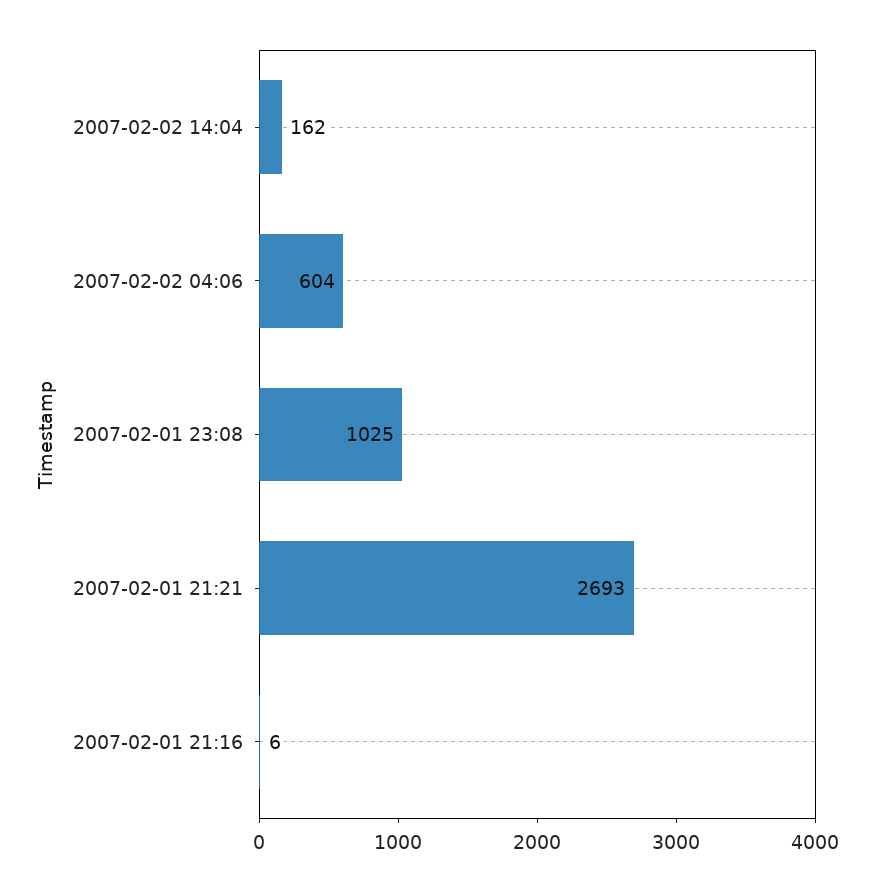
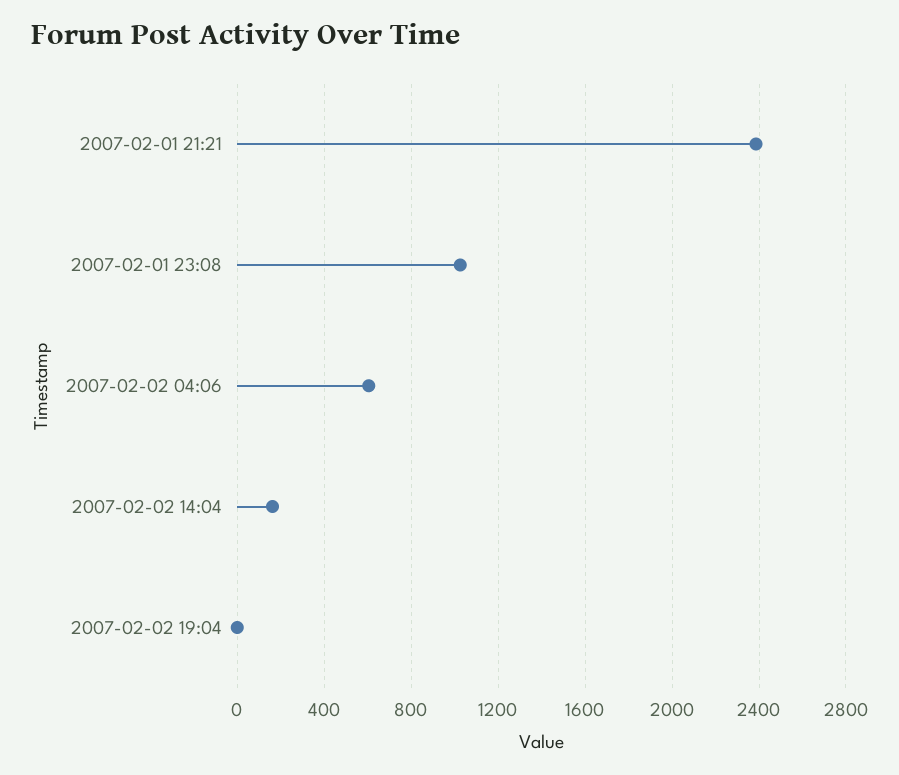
2007-02-01 21:21: 2693 -> 2400
2007-02-01 21:16: 6 -> none
2007-02-02 19:04: none -> 0

